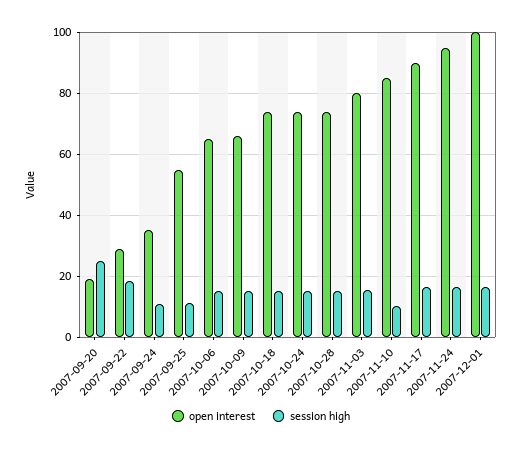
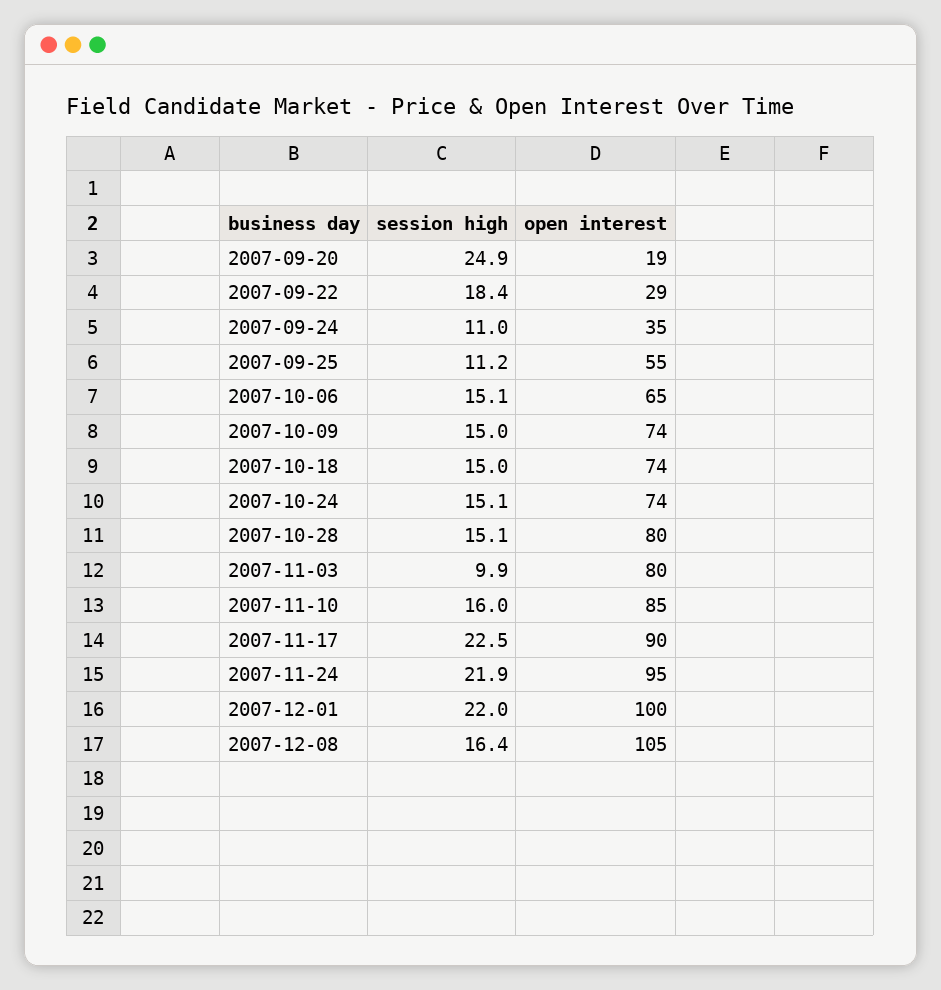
open interest, 2007-10-09: 66 -> 74
open interest, 2007-10-28: 74 -> 80
session high, 2007-11-03: 16 -> 9.9
session high, 2007-11-10: 10 -> 16
session high, 2007-11-17: 16 -> 22.5
session high, 2007-11-24: 16 -> 21.9
session high, 2007-12-01: 16 -> 22
session high, 2007-12-08: none -> 16.4
open interest, 2007-12-08: none -> 105

